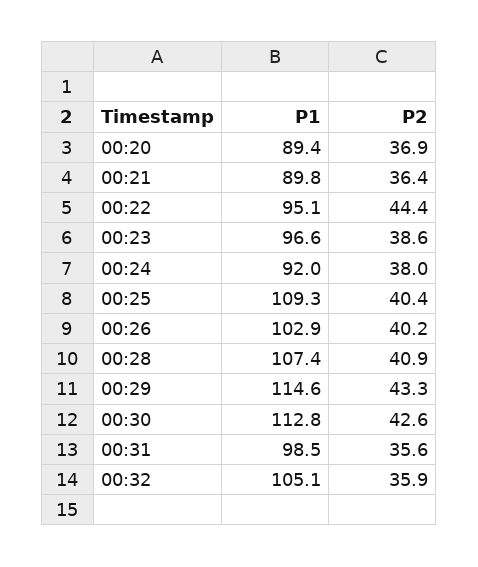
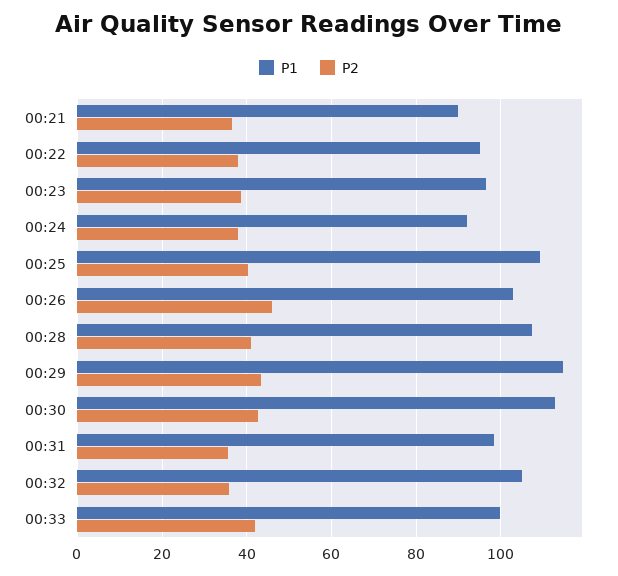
P1, 00:20: 89.4 -> none
P2, 00:20: 36.9 -> none
P2, 00:22: 44.4 -> 38
P2, 00:26: 40.2 -> 46
P1, 00:33: none -> 100
P2, 00:33: none -> 42

